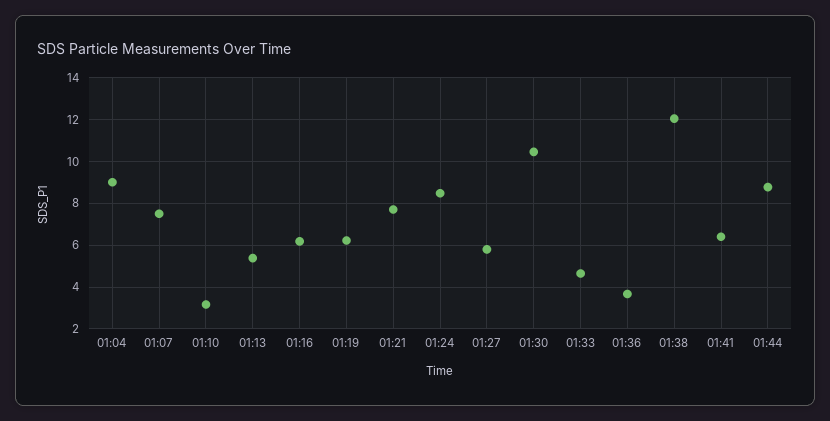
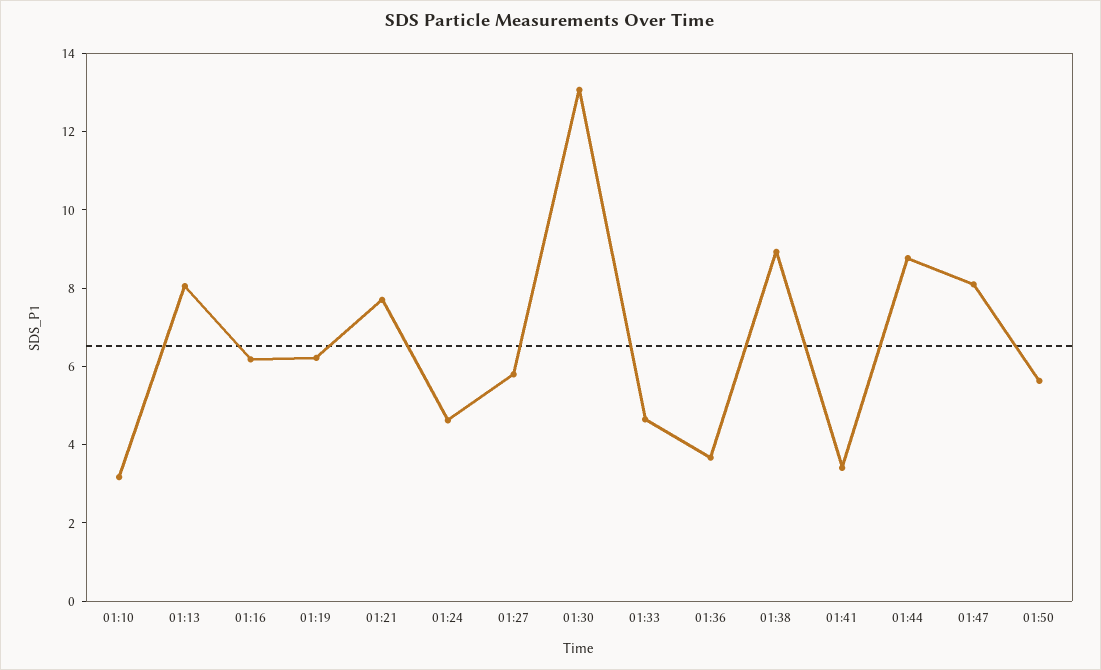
01:04: 9 -> none
01:07: 7.5 -> none
01:13: 5.5 -> 8
01:24: 8.5 -> 4.5
01:30: 10.5 -> 13
01:38: 12 -> 9
01:41: 6.5 -> 3.5
01:47: none -> 8
01:50: none -> 5.5

